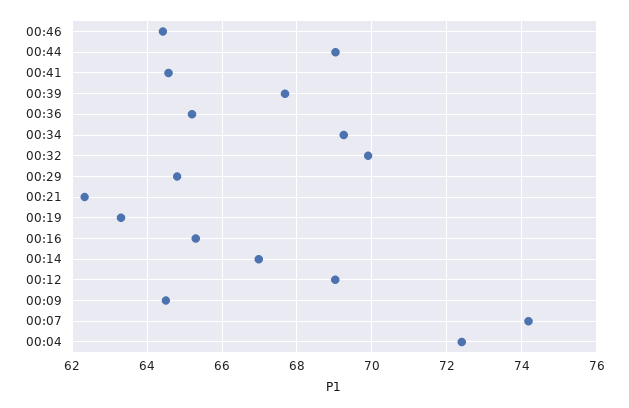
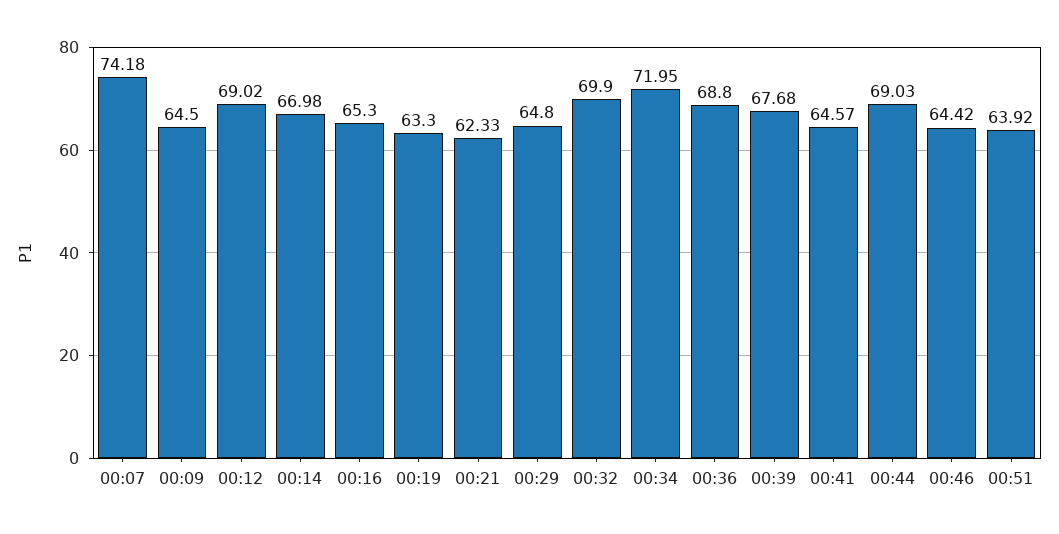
00:36: 65.2 -> 68.8
00:34: 69.2 -> 71.95
00:04: 72.4 -> none
00:51: none -> 63.92

